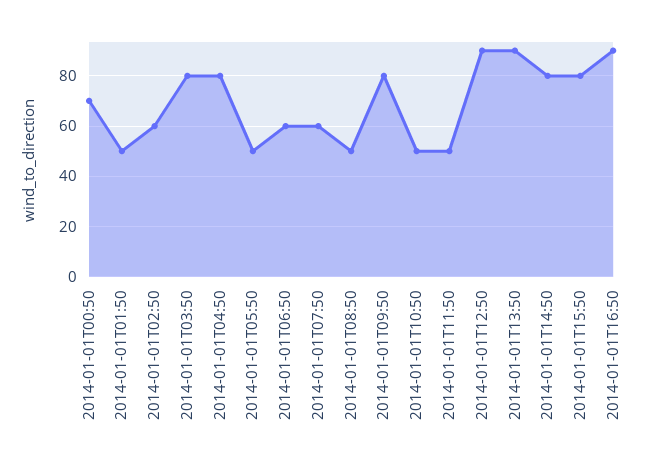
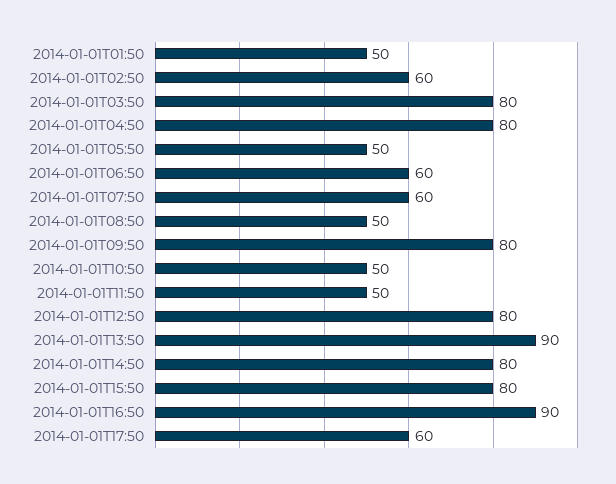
2014-01-01T00:50: 70 -> none
2014-01-01T12:50: 90 -> 80
2014-01-01T17:50: none -> 60

